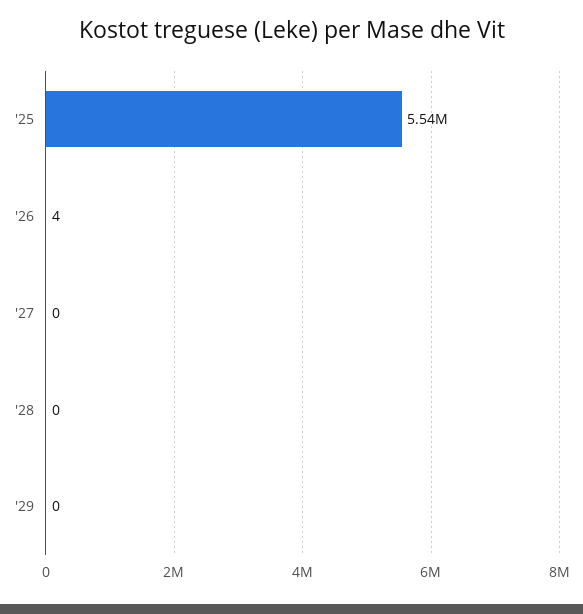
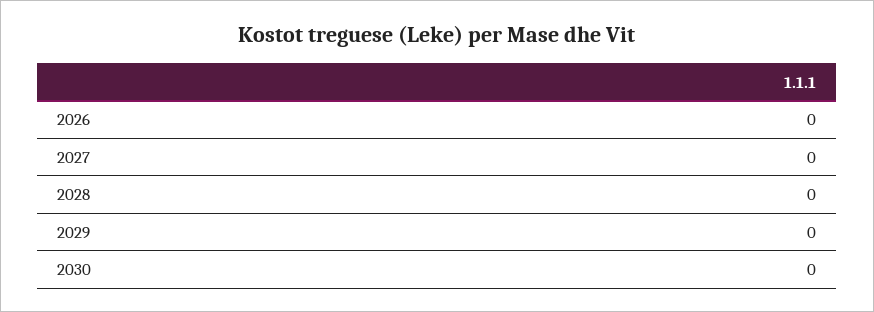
'25: 5540000 -> none
'26: 4 -> 0
2030: none -> 0

